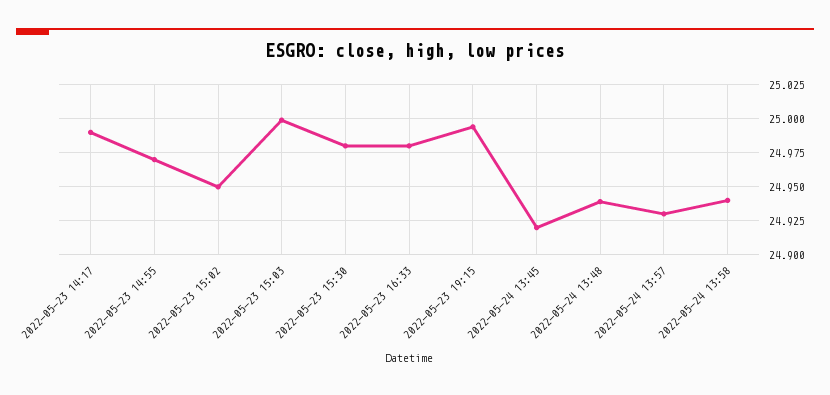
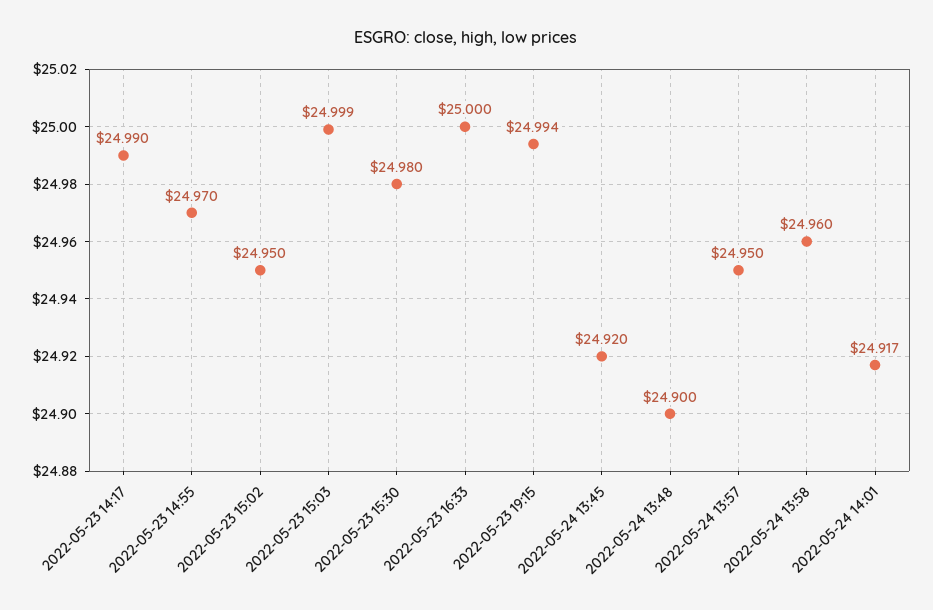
2022-05-23 16:33: 24.98 -> 25
2022-05-24 13:48: 24.94 -> 24.9
2022-05-24 13:57: 24.93 -> 24.95
2022-05-24 13:58: 24.94 -> 24.96
2022-05-24 14:01: none -> 24.917

